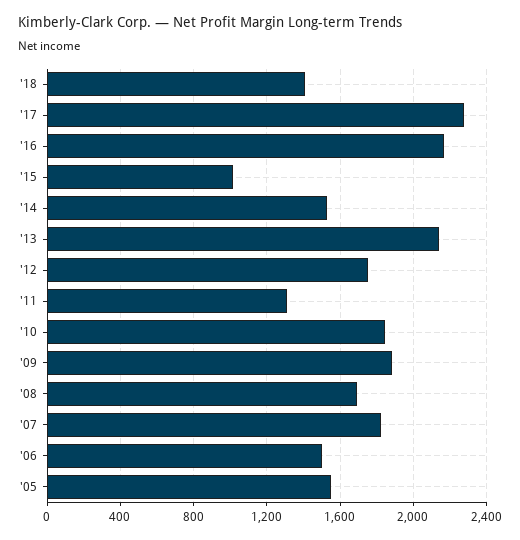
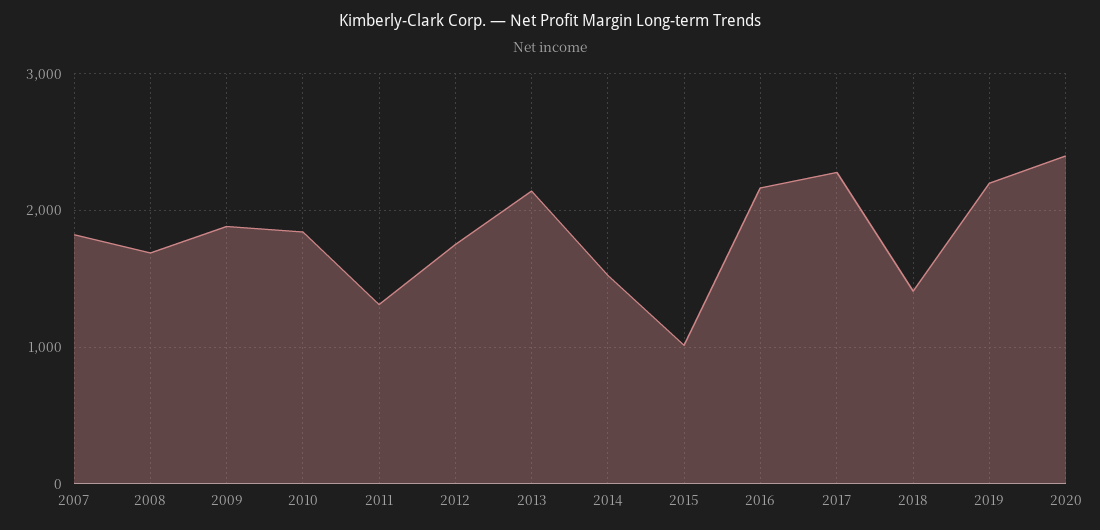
'06: 1500 -> none
'05: 1550 -> none
2019: none -> 2200
2020: none -> 2400

